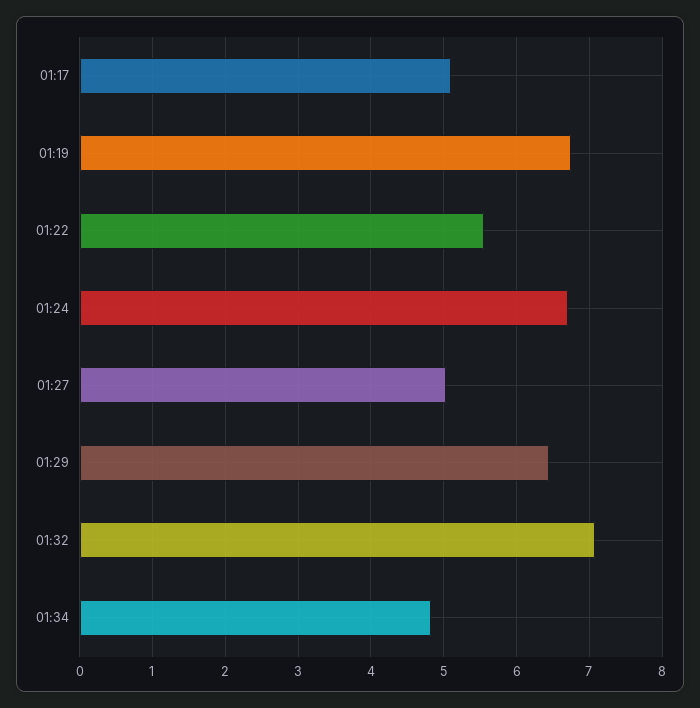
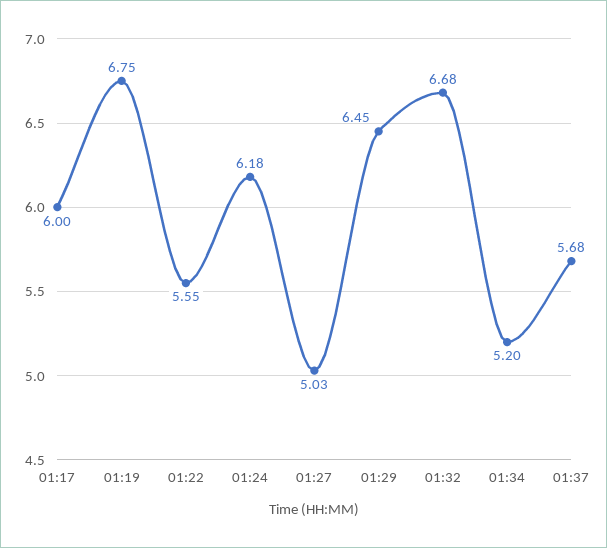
01:17: 5.1 -> 6
01:24: 6.7 -> 6.18
01:32: 7.1 -> 6.68
01:34: 4.8 -> 5.2
01:37: none -> 5.68

